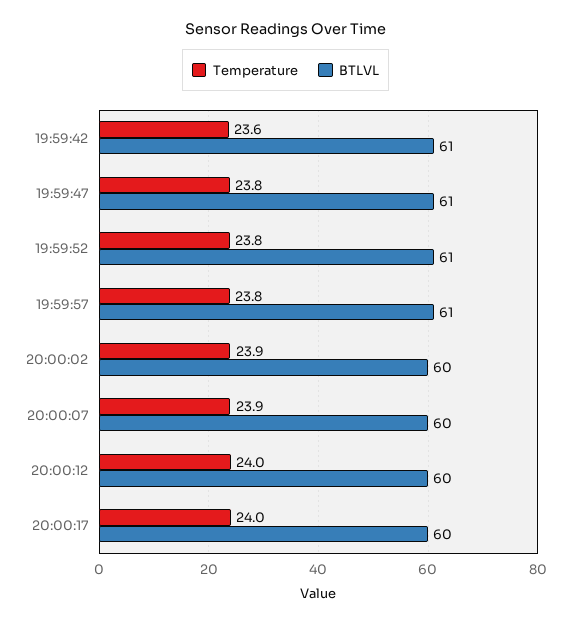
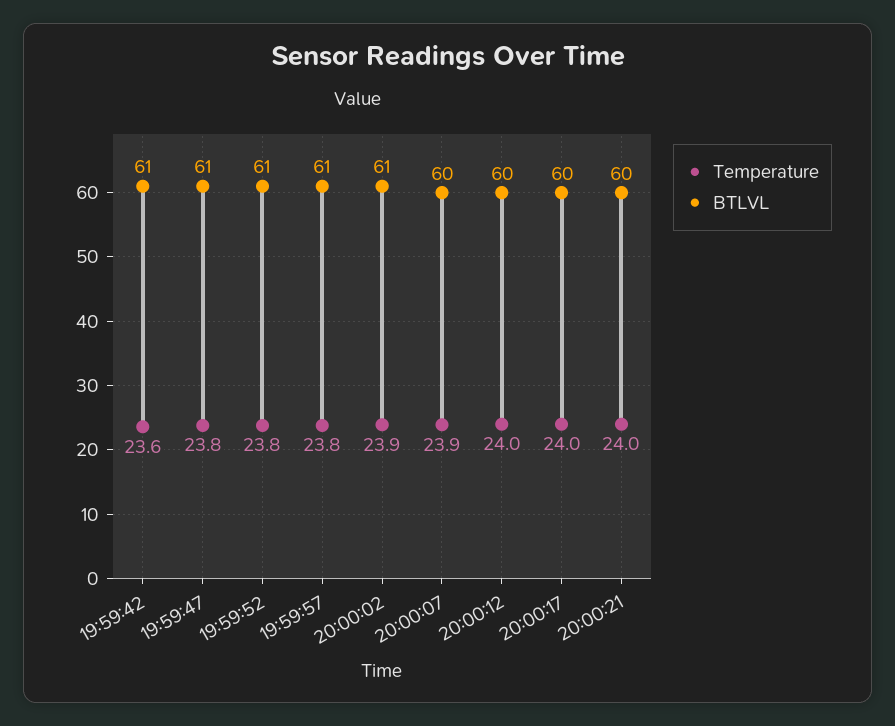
BTLVL, 20:00:02: 60 -> 61
Temperature, 20:00:21: none -> 24
BTLVL, 20:00:21: none -> 60

